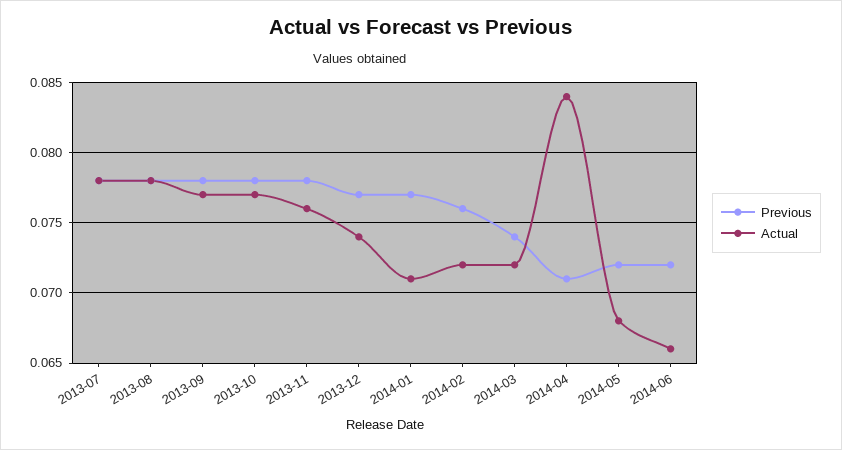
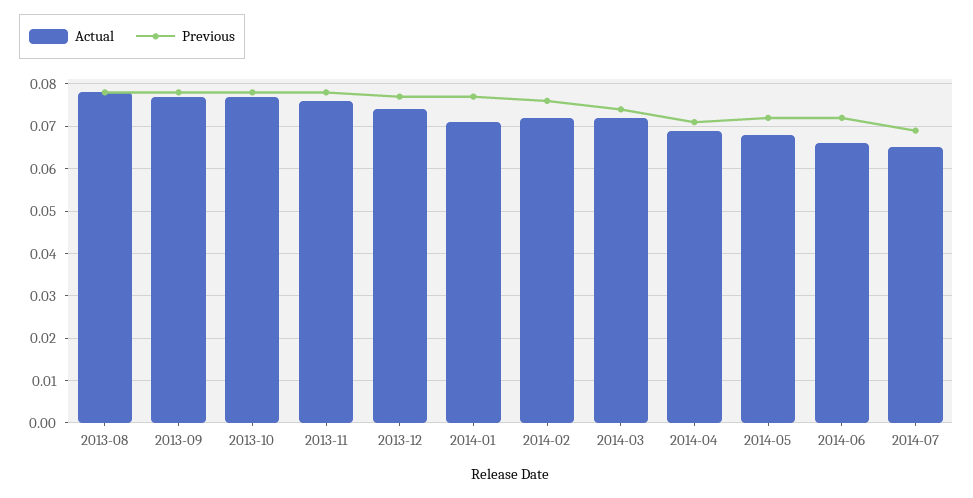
Previous, 2013-07: 0.078 -> none
Actual, 2013-07: 0.078 -> none
Actual, 2014-04: 0.084 -> 0.07
Actual, 2014-07: none -> 0.065
Previous, 2014-07: none -> 0.07

